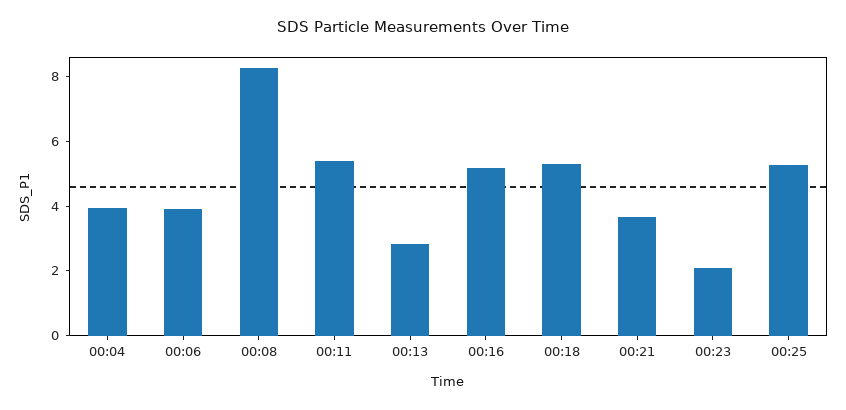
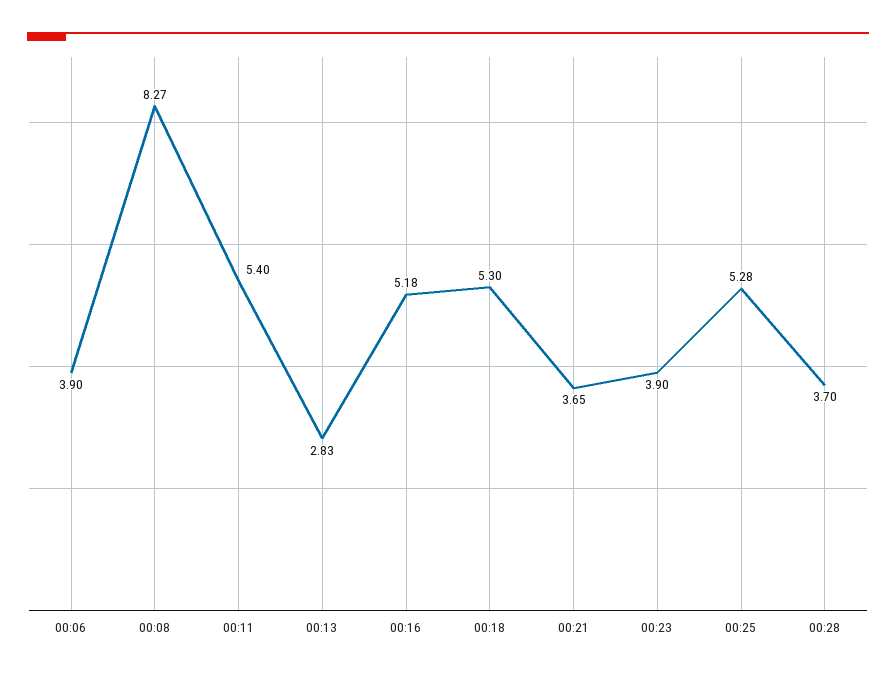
00:04: 4 -> none
00:23: 2 -> 3.9
00:28: none -> 3.7

